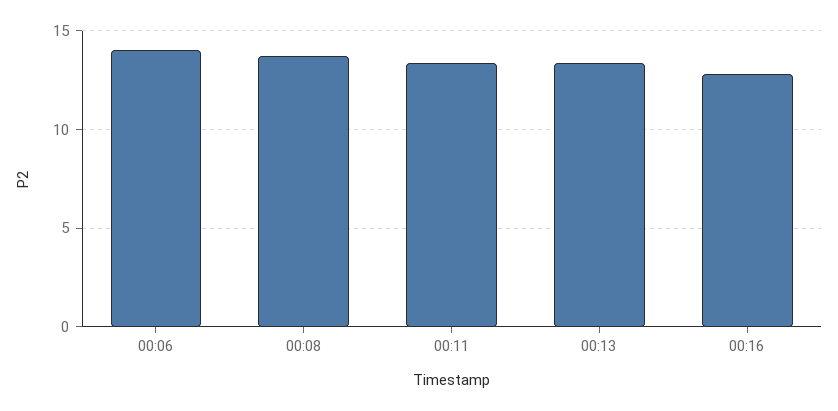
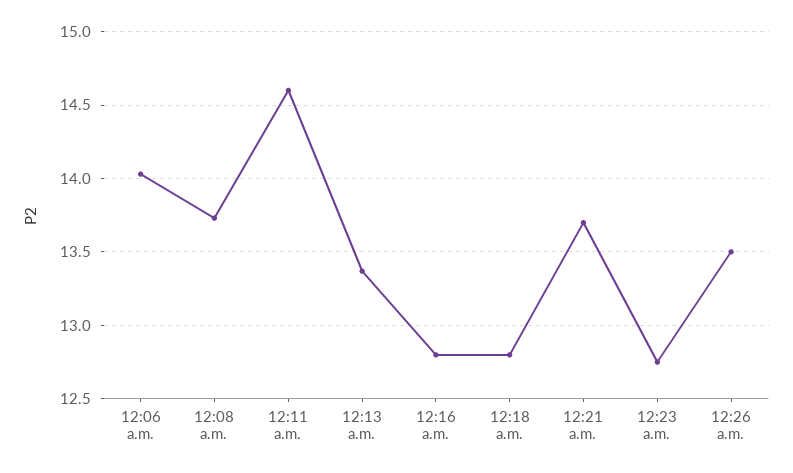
00:11: 13.5 -> 14.6
12:18 a.m.: none -> 12.8
12:21 a.m.: none -> 13.7
12:23 a.m.: none -> 12.75
12:26 a.m.: none -> 13.5

